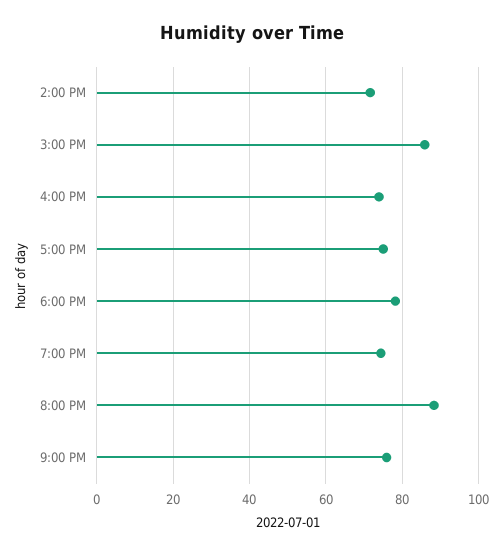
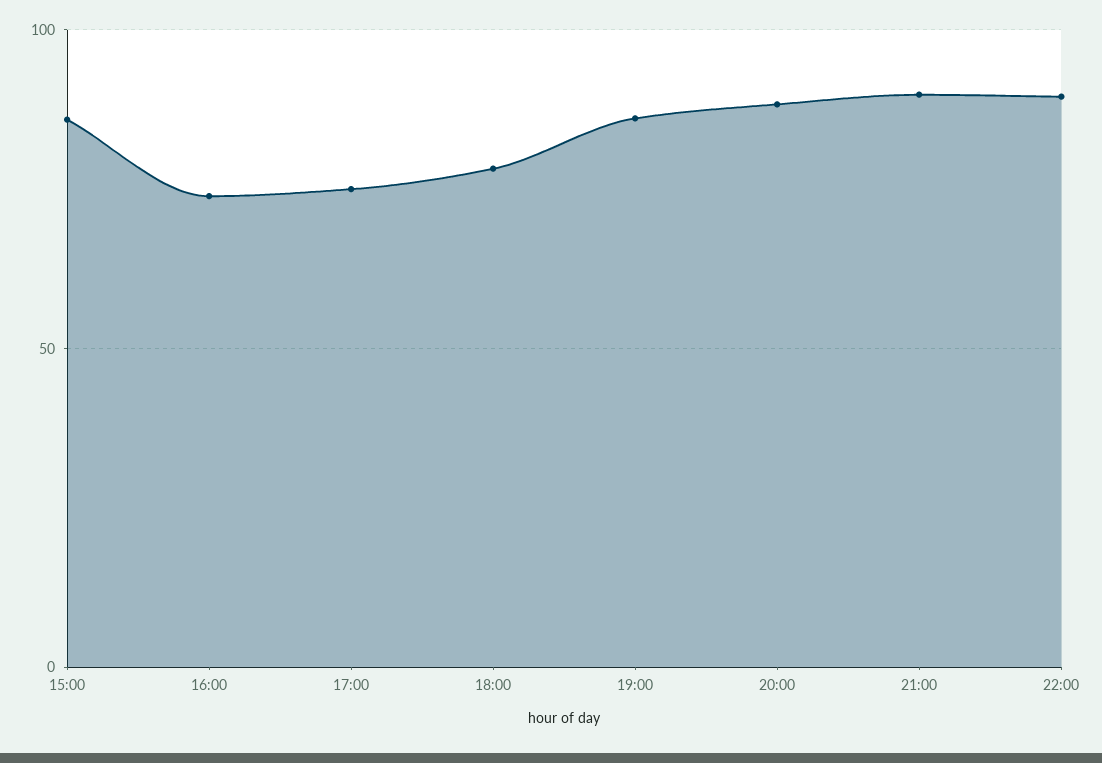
2:00 PM: 72 -> none
7:00 PM: 74 -> 85
9:00 PM: 76 -> 90
22:00: none -> 90

